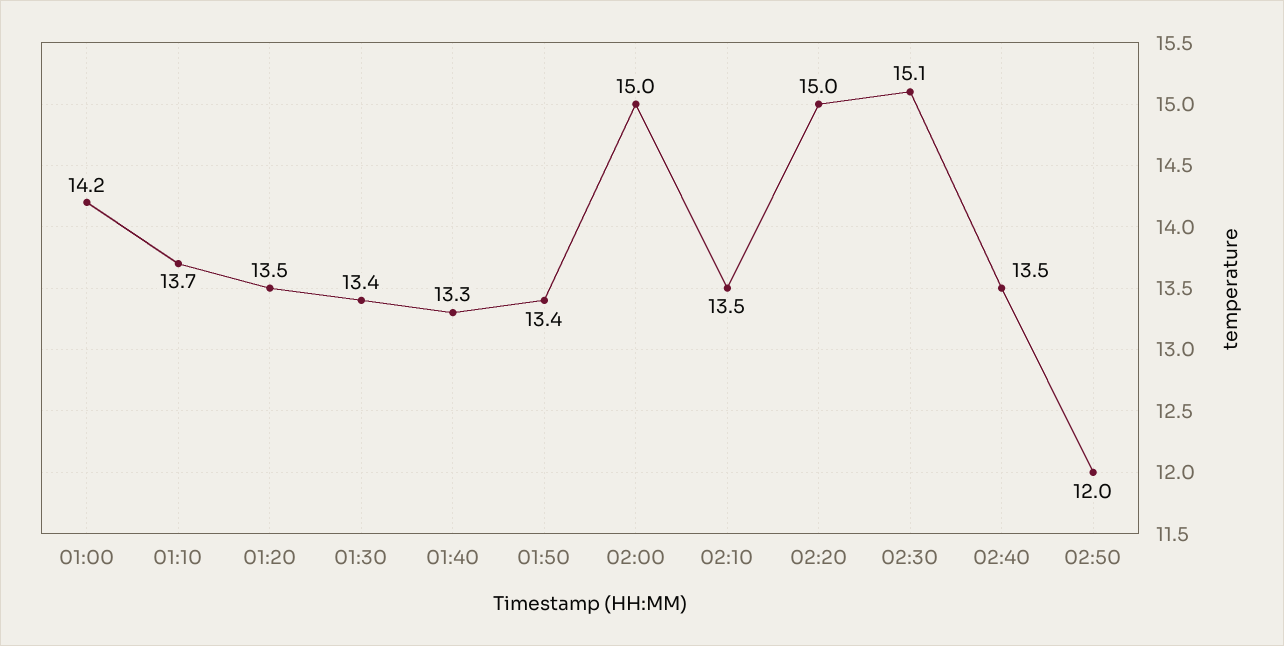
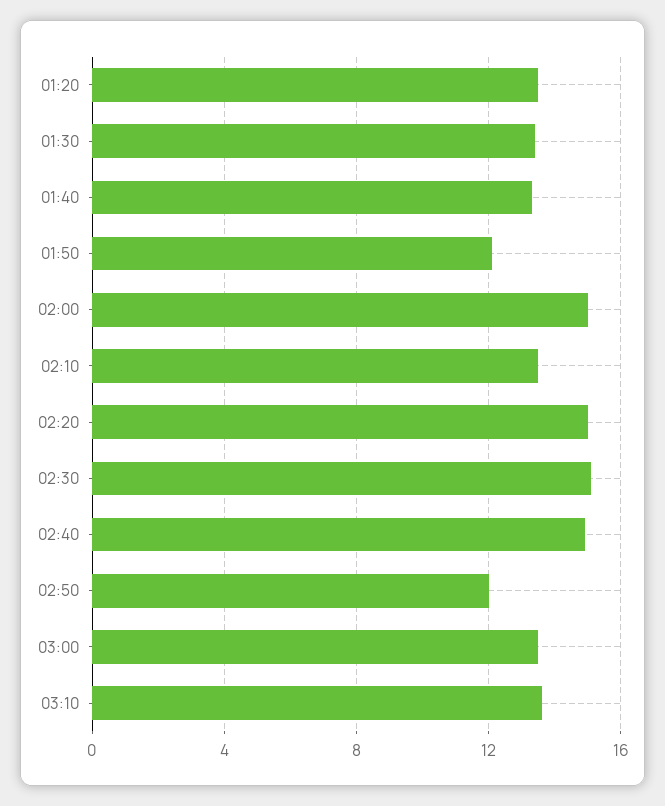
01:00: 14.2 -> none
01:10: 13.7 -> none
01:50: 13.4 -> 12
02:40: 13.5 -> 15
03:00: none -> 13.5
03:10: none -> 13.5

